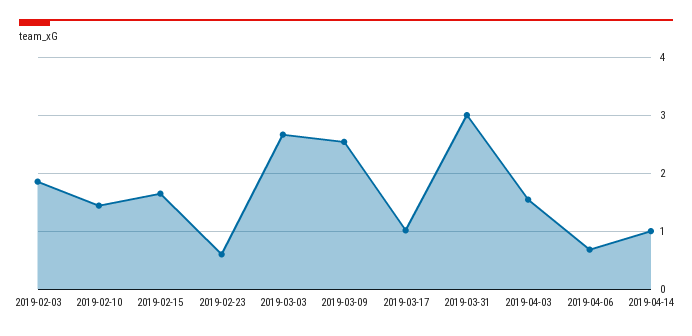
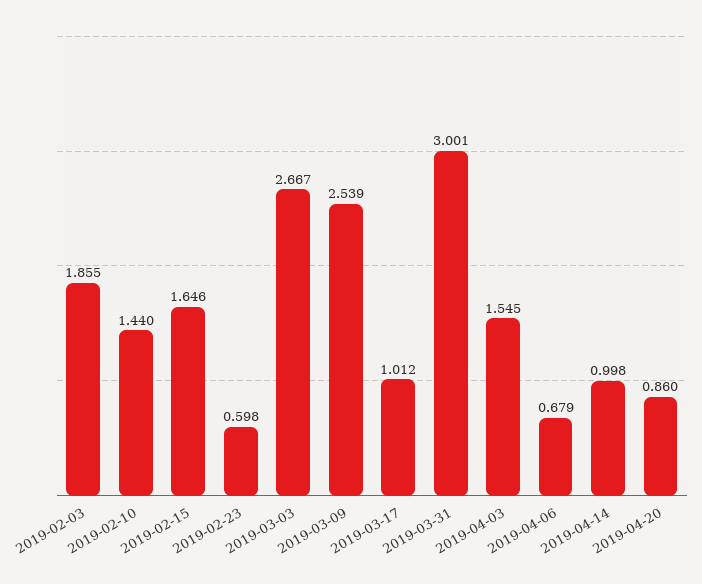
2019-04-20: none -> 0.86

